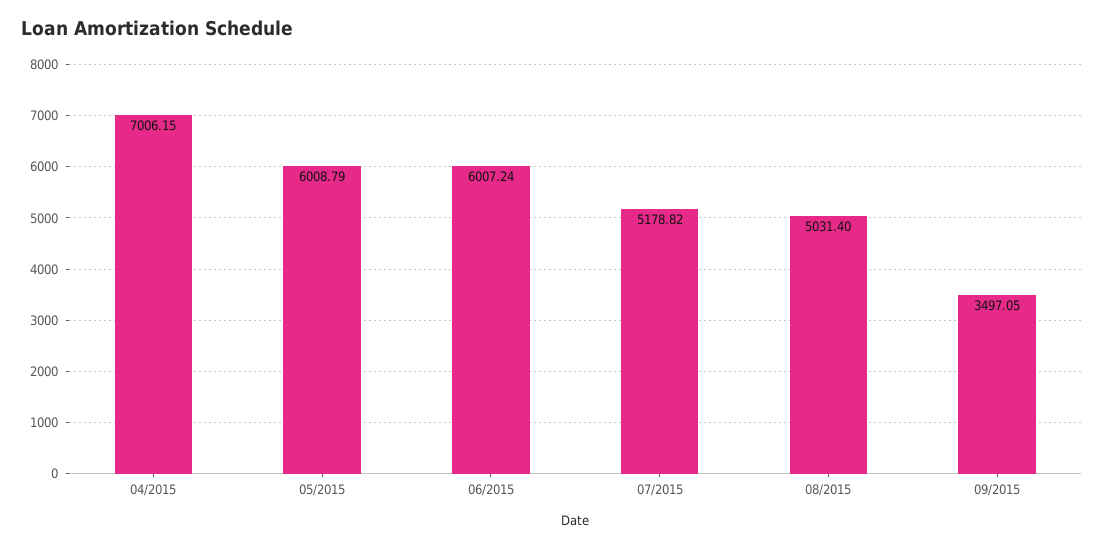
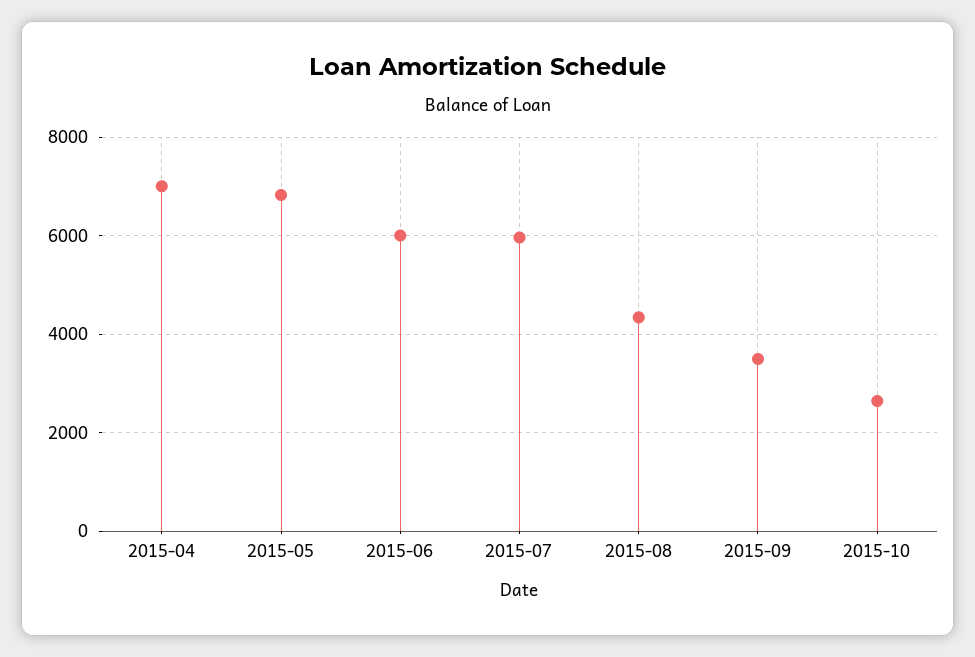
05/2015: 6008.79 -> 6800
07/2015: 5178.82 -> 6000
08/2015: 5031.4 -> 4400
2015-10: none -> 2600

